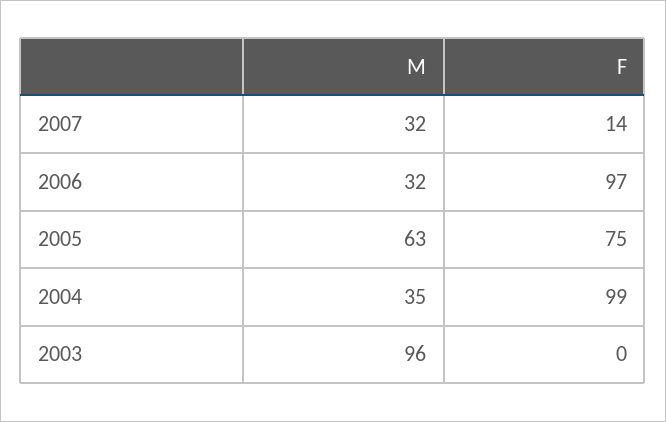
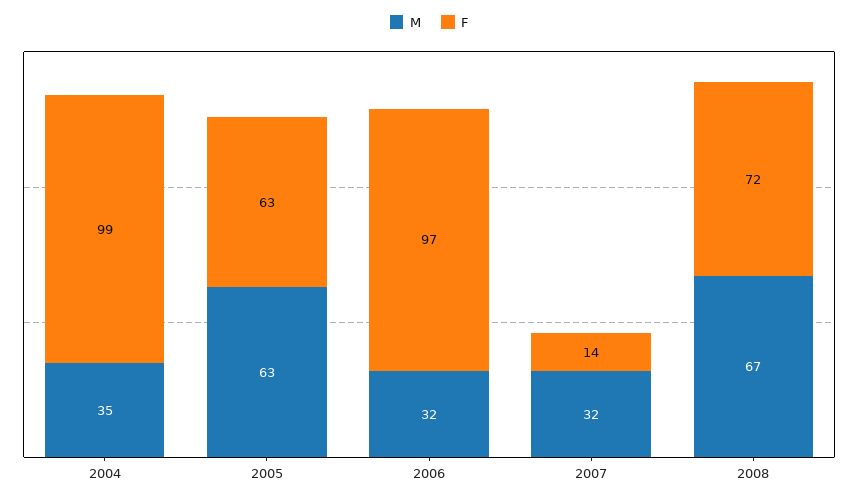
F, 2005: 75 -> 63
M, 2003: 96 -> none
F, 2003: 0 -> none
M, 2008: none -> 67
F, 2008: none -> 72

